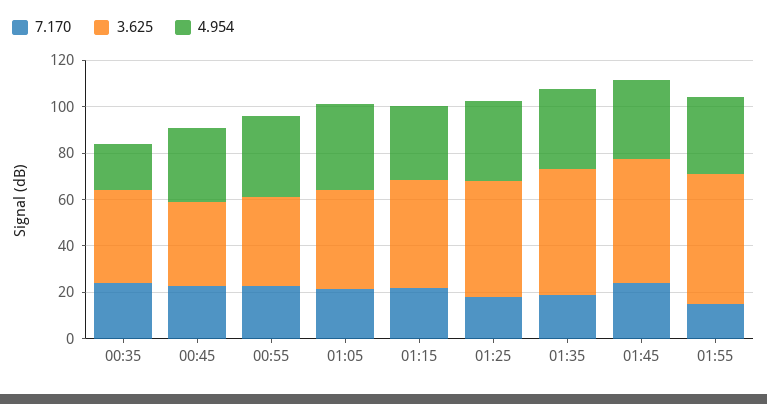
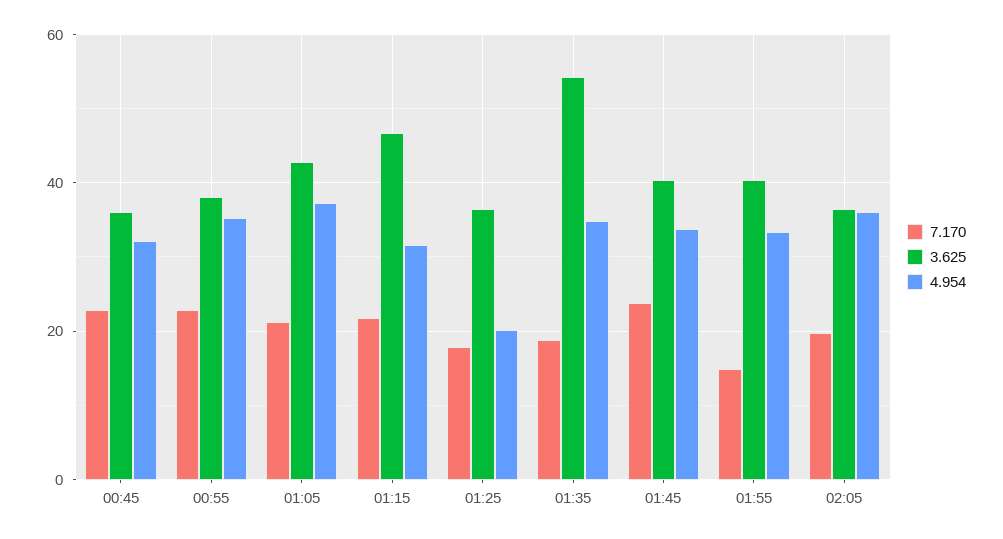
7.170, 00:35: 25 -> none
3.625, 00:35: 40 -> none
4.954, 00:35: 20 -> none
3.625, 01:25: 50 -> 36
4.954, 01:25: 35 -> 20
3.625, 01:45: 55 -> 40
3.625, 01:55: 55 -> 40
7.170, 02:05: none -> 20
3.625, 02:05: none -> 36
4.954, 02:05: none -> 36

